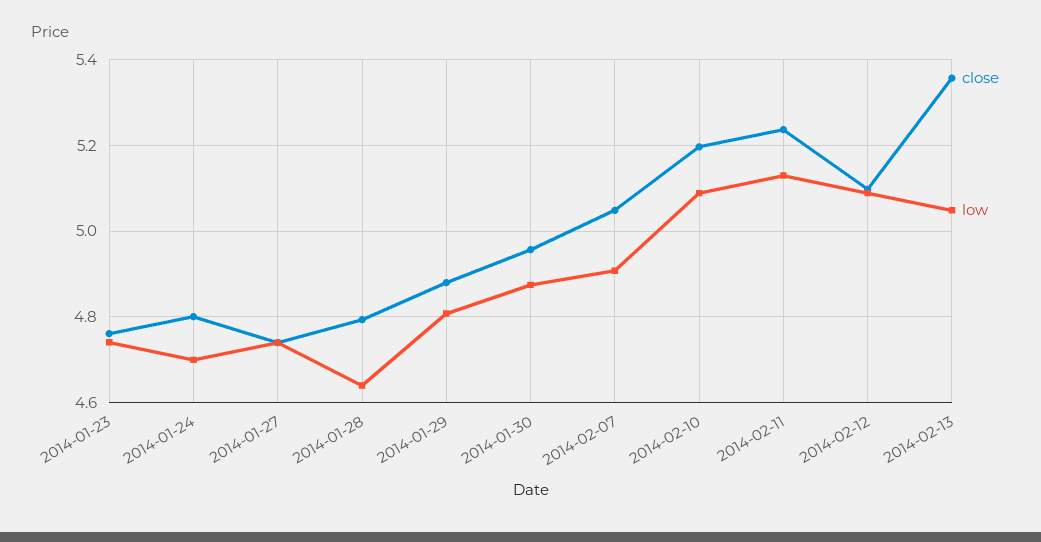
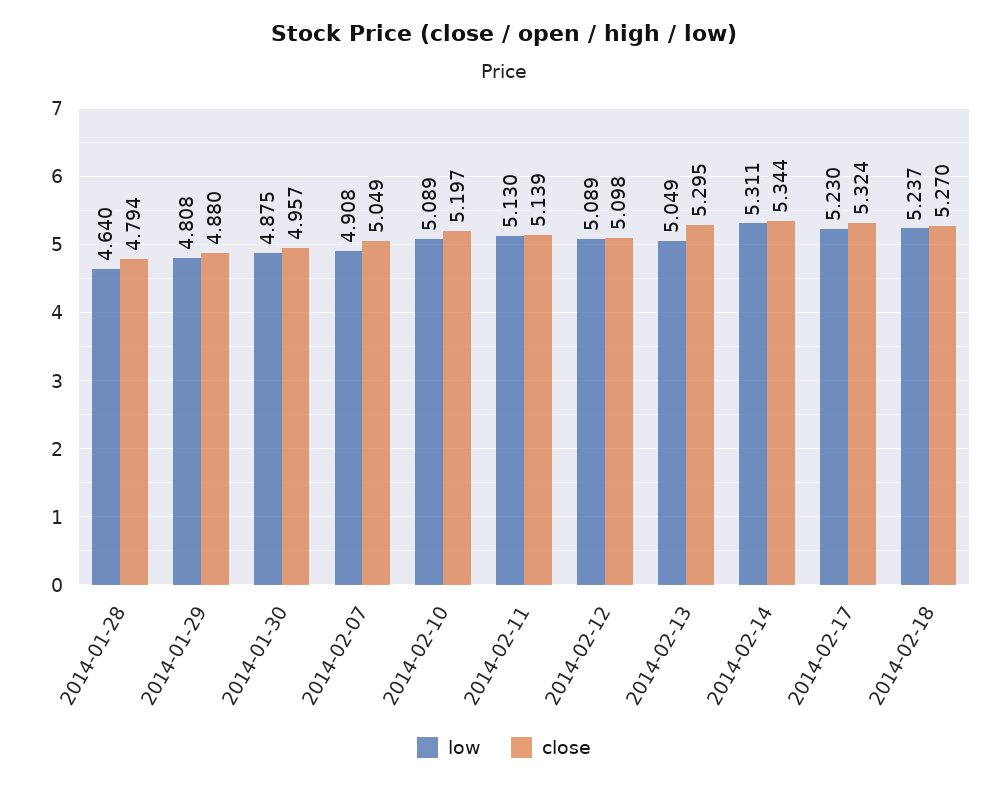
close, 2014-01-23: 4.76 -> none
low, 2014-01-23: 4.74 -> none
close, 2014-01-24: 4.8 -> none
low, 2014-01-24: 4.7 -> none
close, 2014-01-27: 4.74 -> none
low, 2014-01-27: 4.74 -> none
close, 2014-02-11: 5.24 -> 5.139
close, 2014-02-13: 5.36 -> 5.295
low, 2014-02-14: none -> 5.311
close, 2014-02-14: none -> 5.344
low, 2014-02-17: none -> 5.23
close, 2014-02-17: none -> 5.324
low, 2014-02-18: none -> 5.237
close, 2014-02-18: none -> 5.27

